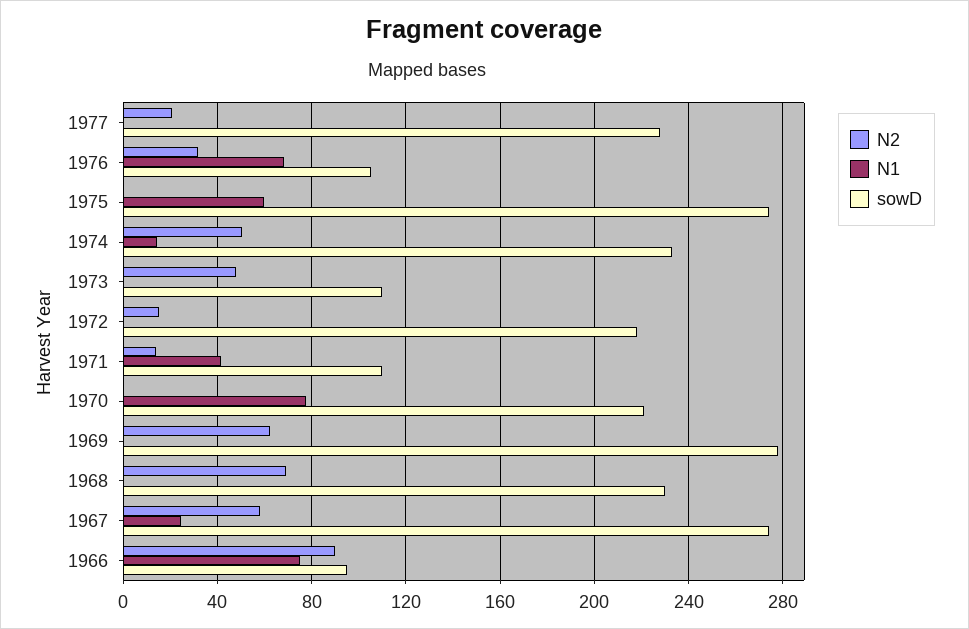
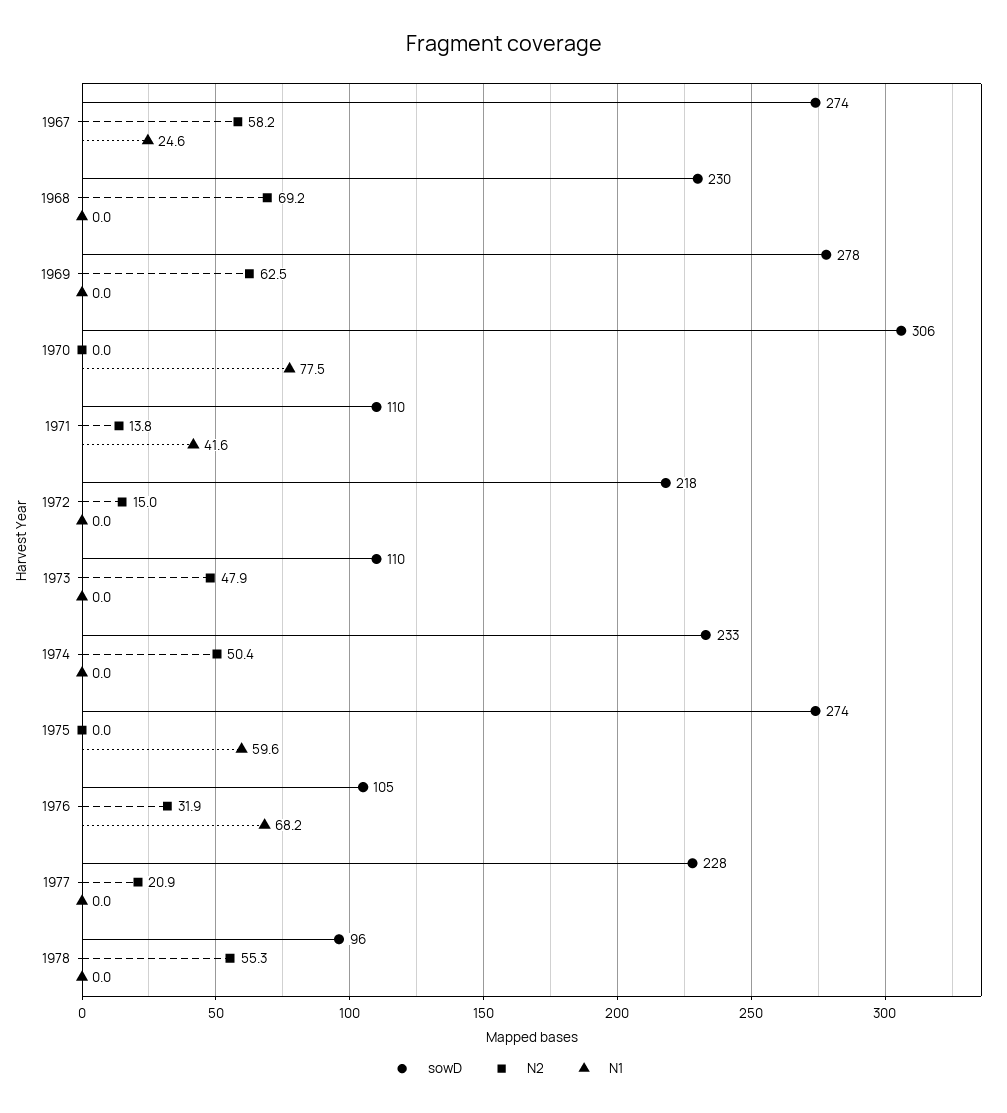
N1, 1974: 15 -> 0
sowD, 1970: 220 -> 306
N2, 1966: 90 -> none
N1, 1966: 75 -> none
sowD, 1966: 95 -> none
sowD, 1978: none -> 96
N2, 1978: none -> 55.3
N1, 1978: none -> 0

